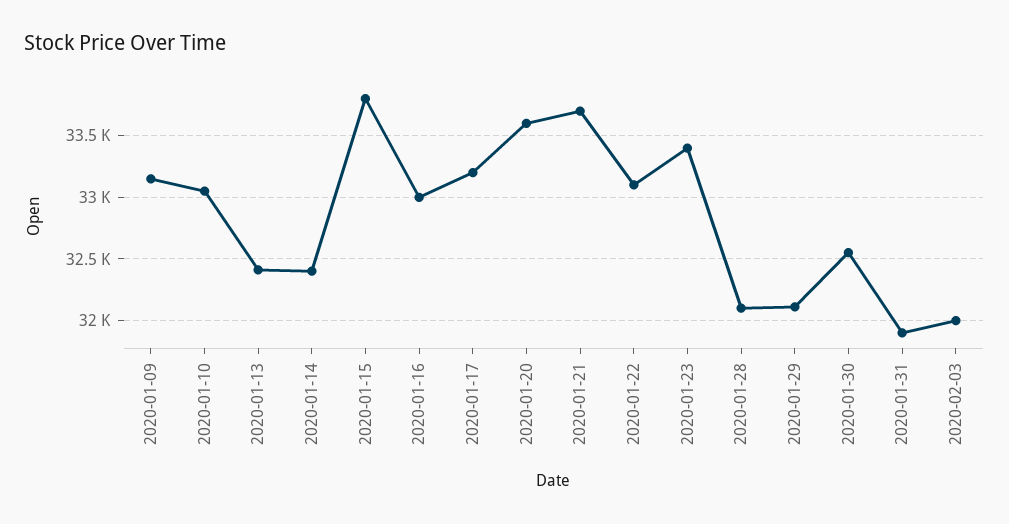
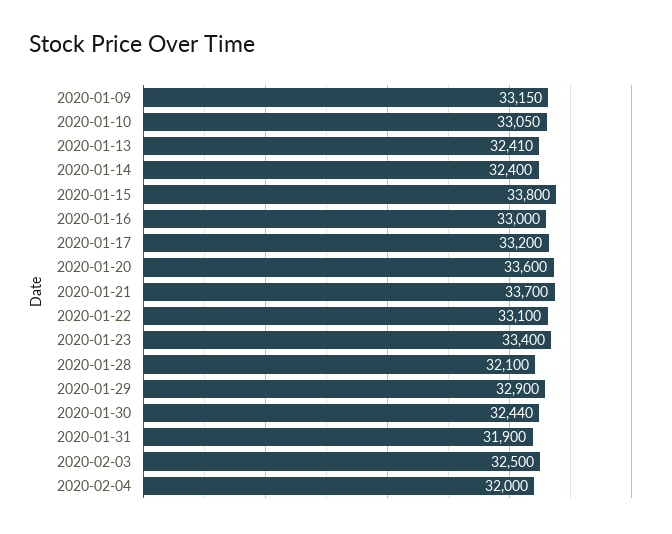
2020-01-29: 32100 -> 32900
2020-01-30: 32550 -> 32440
2020-02-03: 32000 -> 32500
2020-02-04: none -> 32000

